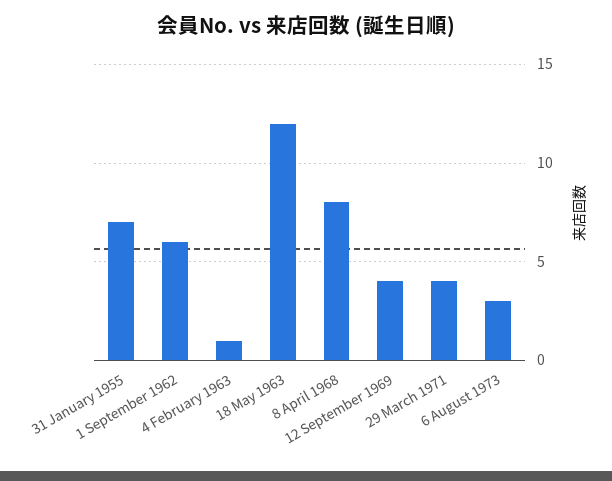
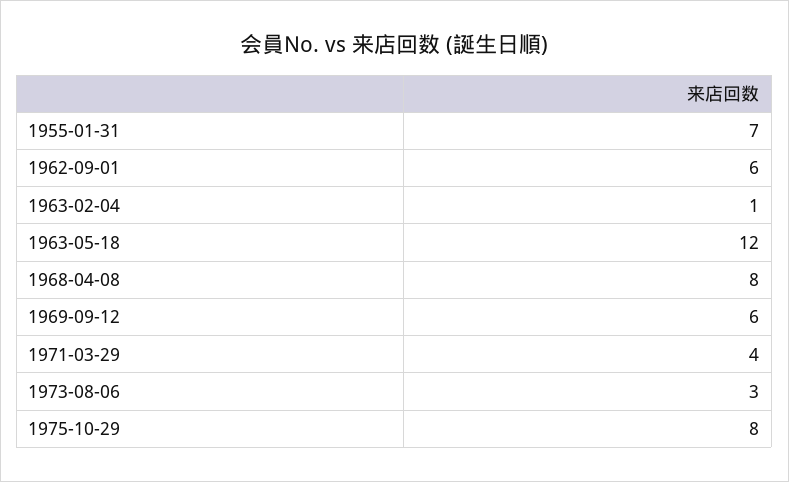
12 September 1969: 4 -> 6
1975-10-29: none -> 8

